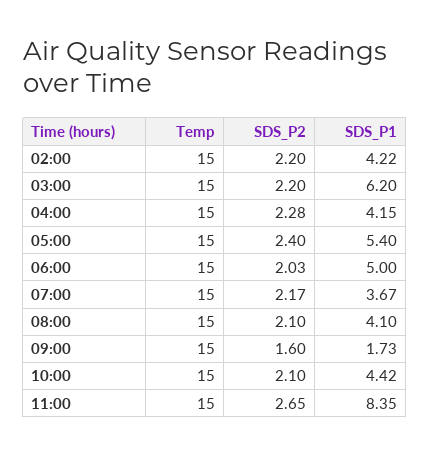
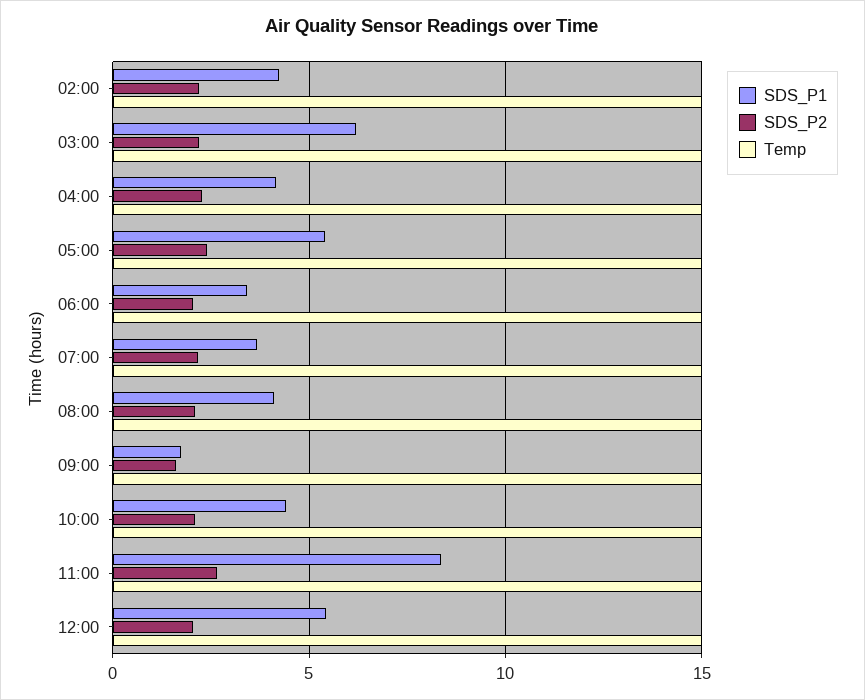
SDS_P1, 06:00: 5 -> 3.5
SDS_P1, 12:00: none -> 5.5
SDS_P2, 12:00: none -> 2
Temp, 12:00: none -> 15

